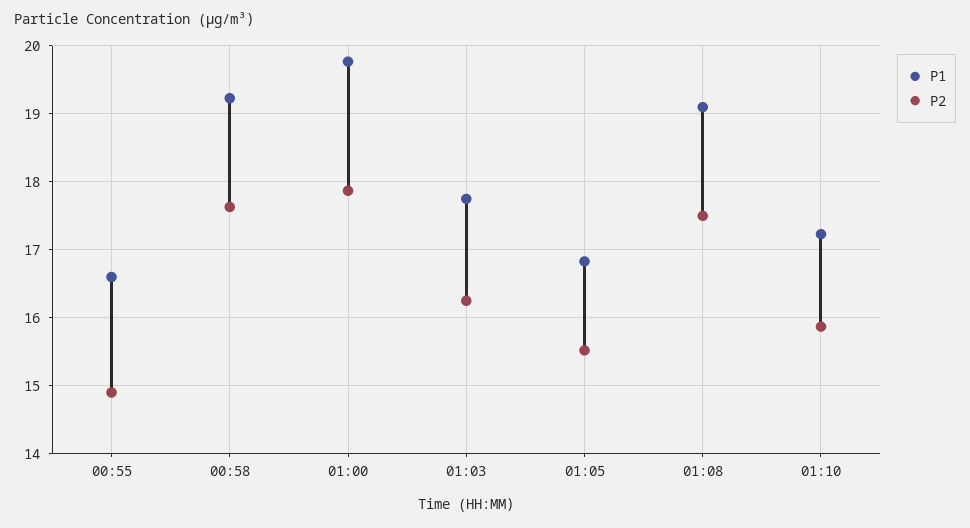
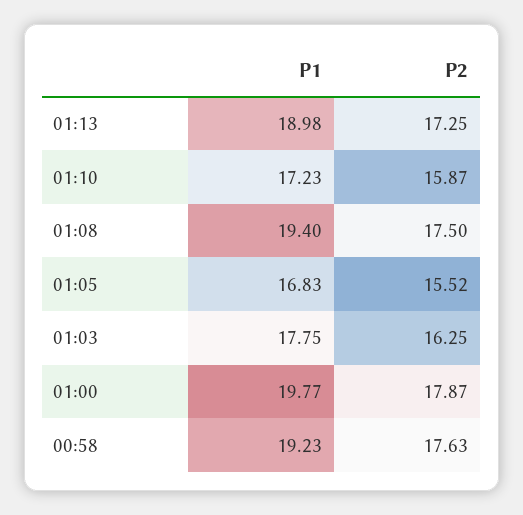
P1, 00:55: 16.6 -> none
P2, 00:55: 14.9 -> none
P1, 01:08: 19.1 -> 19.4
P1, 01:13: none -> 18.98
P2, 01:13: none -> 17.25

